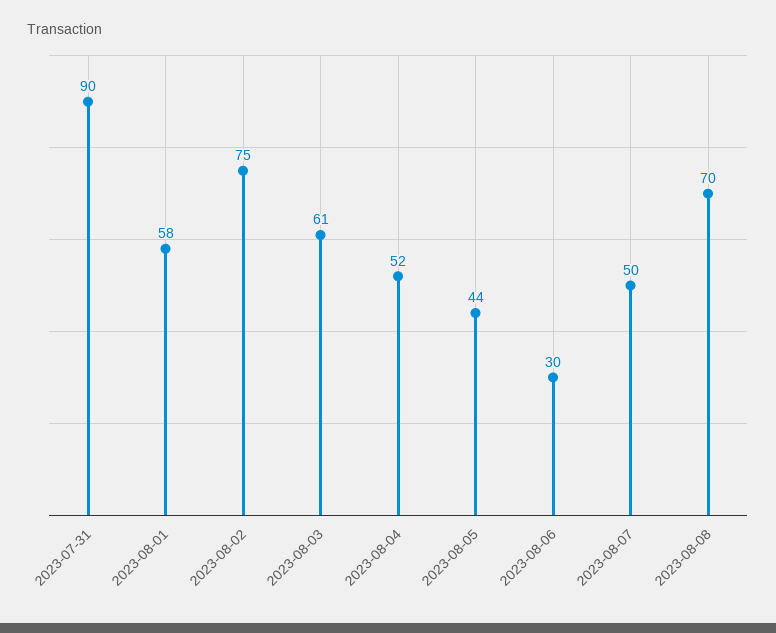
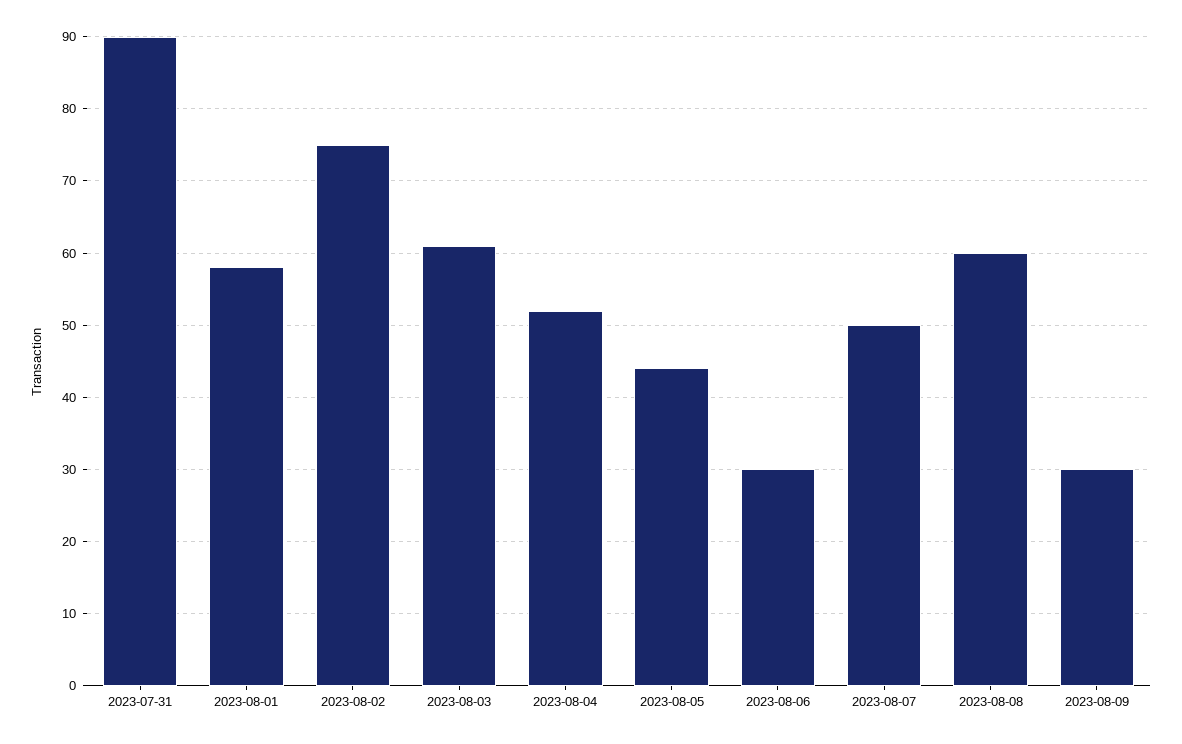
2023-08-08: 70 -> 60
2023-08-09: none -> 30

